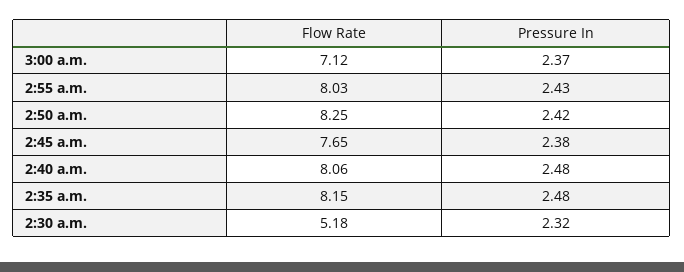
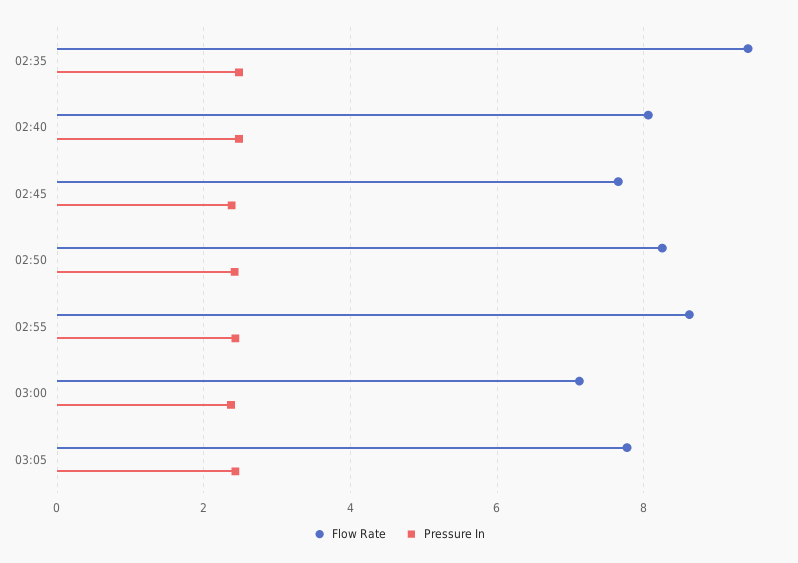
Flow Rate, 2:55 a.m.: 8.03 -> 8.6
Flow Rate, 2:35 a.m.: 8.15 -> 9.4
Flow Rate, 2:30 a.m.: 5.18 -> none
Pressure In, 2:30 a.m.: 2.32 -> none
Flow Rate, 03:05: none -> 7.8
Pressure In, 03:05: none -> 2.4

